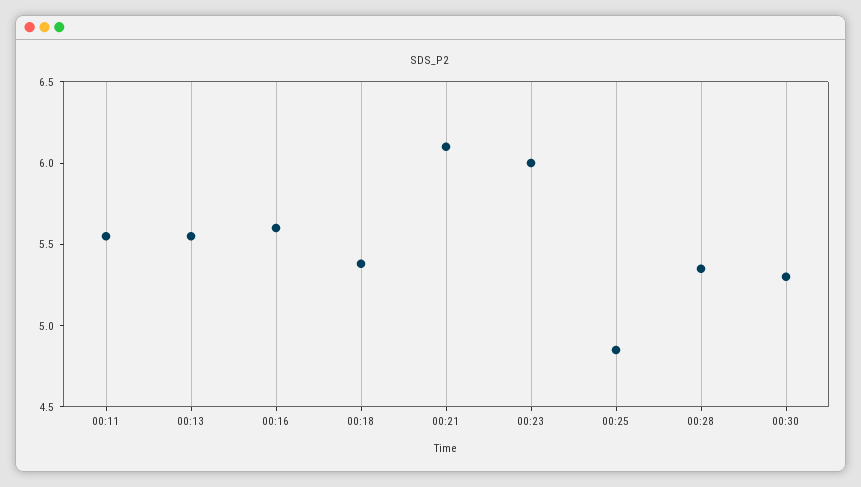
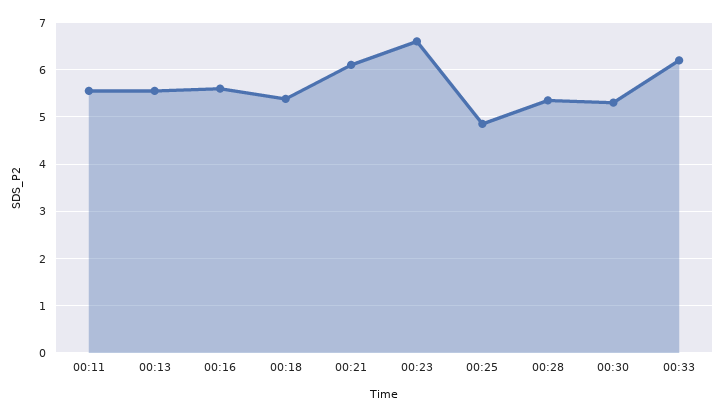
00:23: 6 -> 6.6
00:33: none -> 6.2

